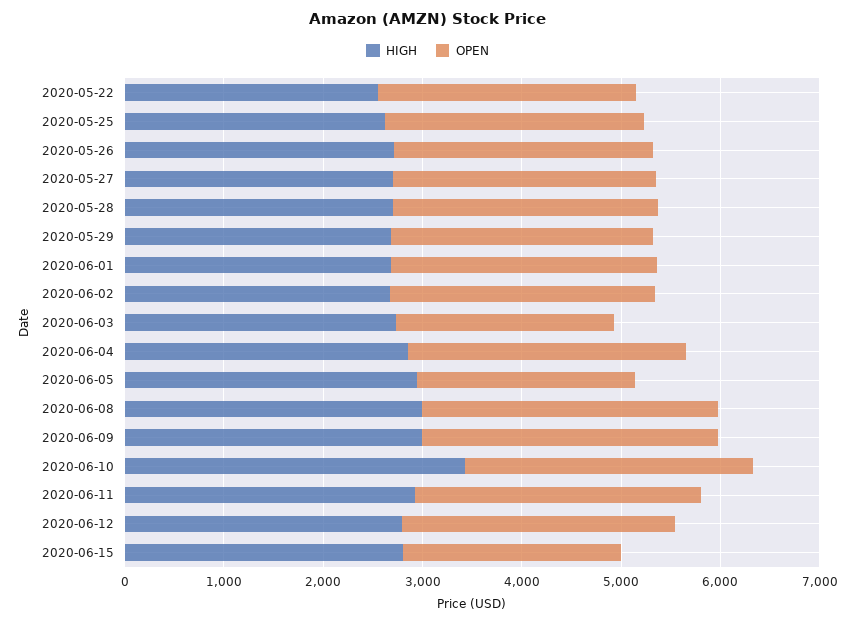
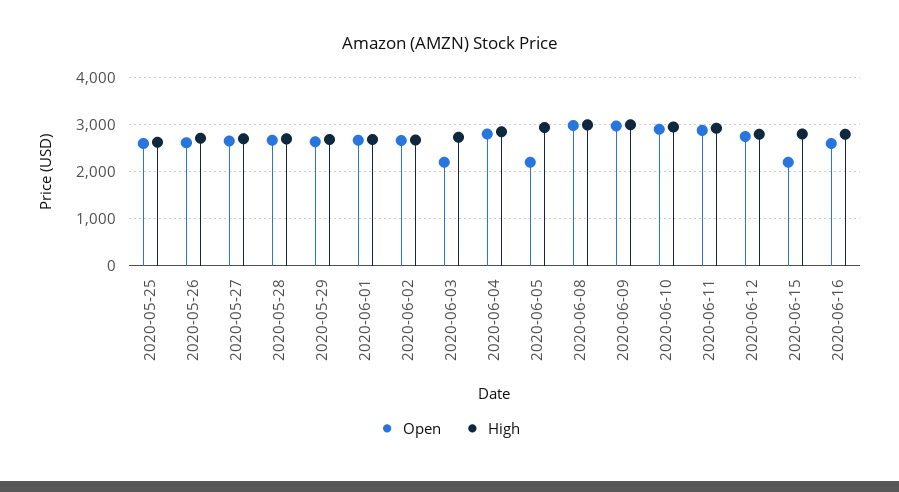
HIGH, 2020-05-22: 2600 -> none
OPEN, 2020-05-22: 2600 -> none
HIGH, 2020-06-10: 3400 -> 3000
OPEN, 2020-06-16: none -> 2600
HIGH, 2020-06-16: none -> 2800

